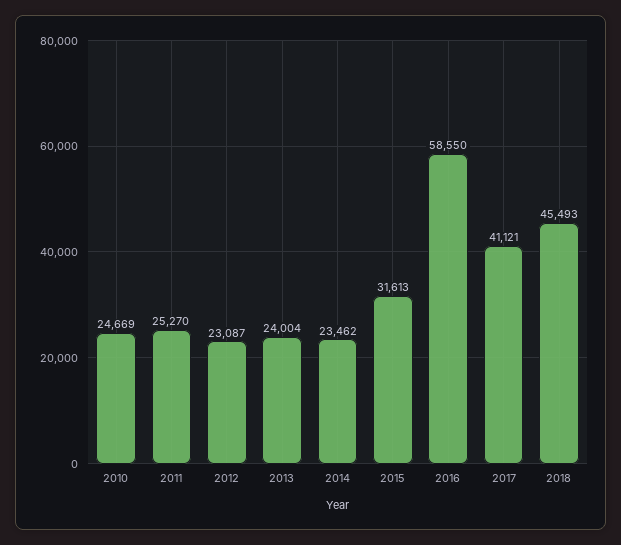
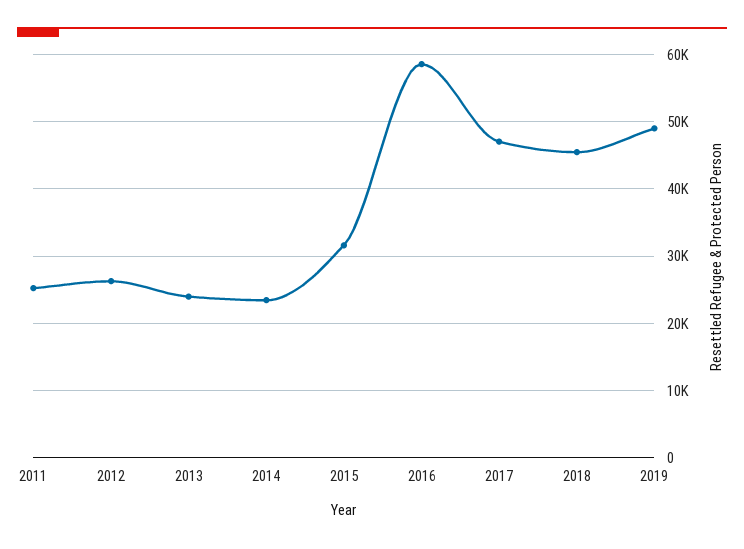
2010: 24669 -> none
2012: 23087 -> 26000
2017: 41121 -> 47000
2019: none -> 49000

